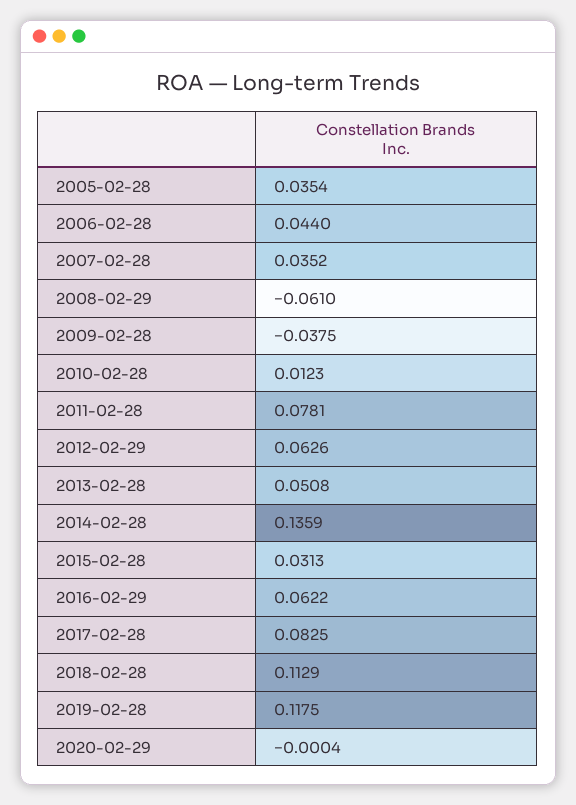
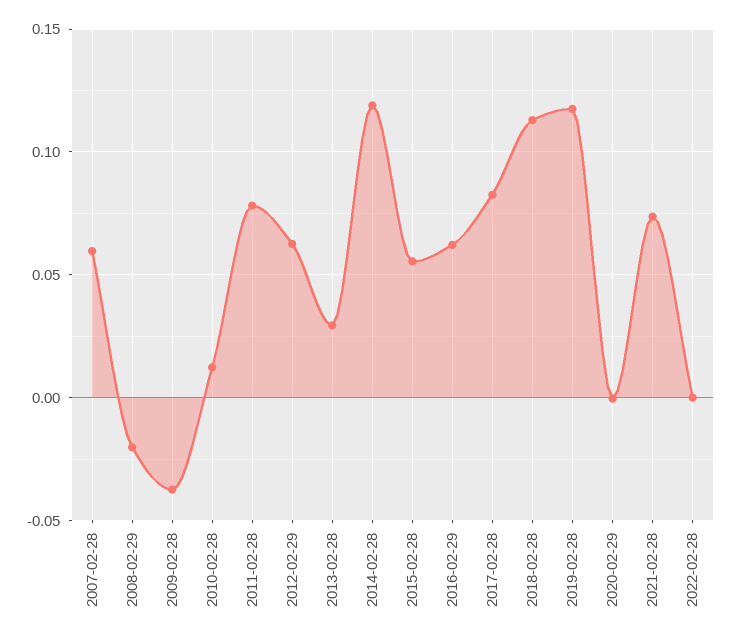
2005-02-28: 0.0354 -> none
2006-02-28: 0.044 -> none
2007-02-28: 0.0352 -> 0.06
2008-02-29: -0.061 -> -0.02
2013-02-28: 0.0508 -> 0.03
2014-02-28: 0.1359 -> 0.12
2015-02-28: 0.0313 -> 0.055
2021-02-28: none -> 0.075
2022-02-28: none -> 0

